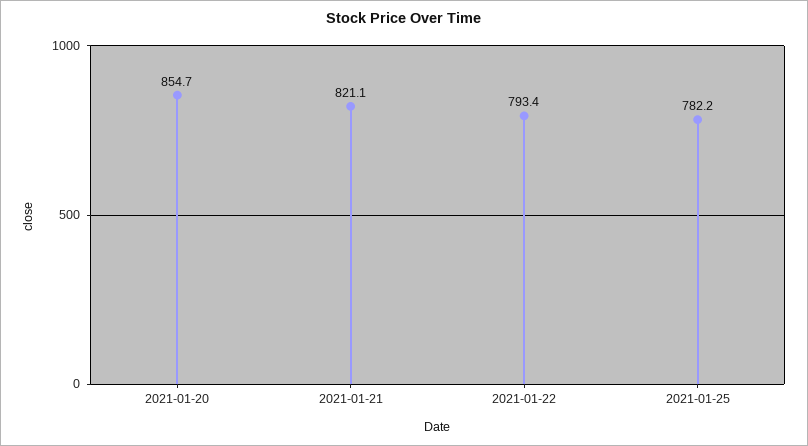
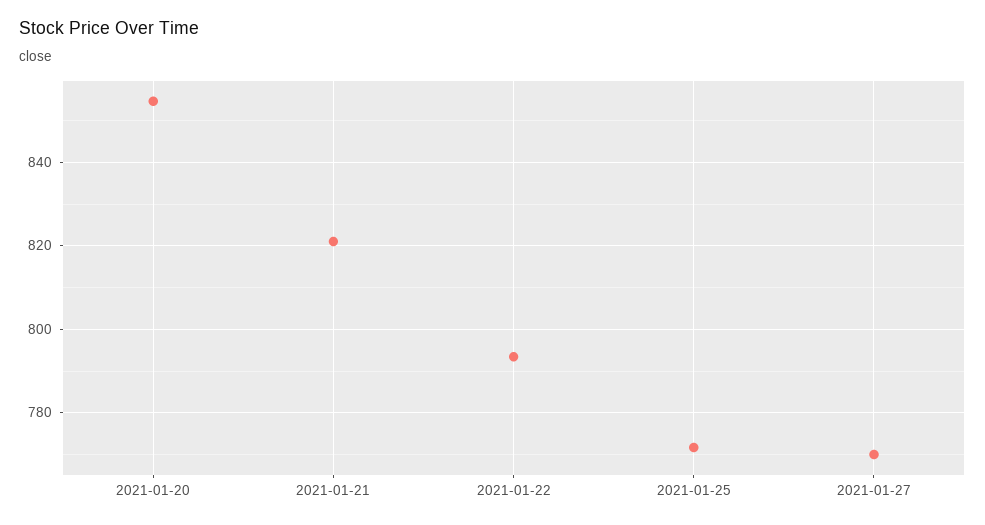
2021-01-25: 782.2 -> 772
2021-01-27: none -> 770

